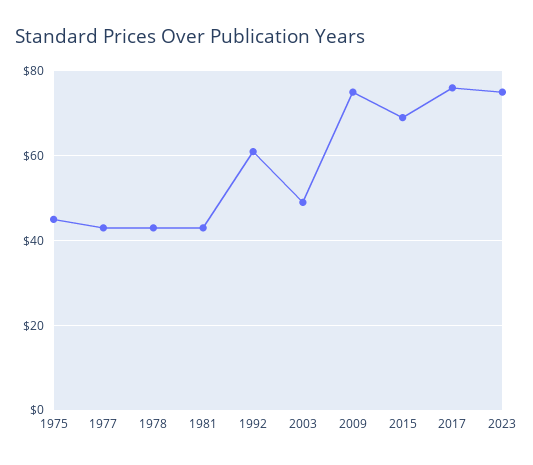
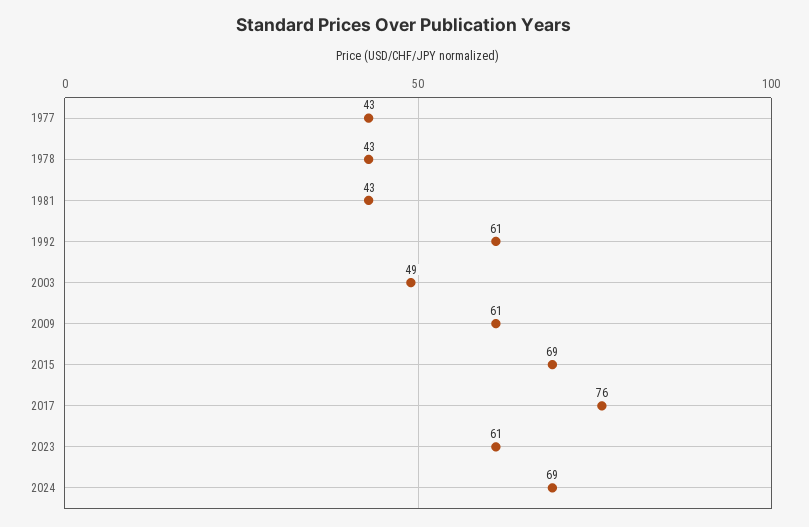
1975: 45 -> none
2009: 75 -> 61
2023: 75 -> 61
2024: none -> 69

